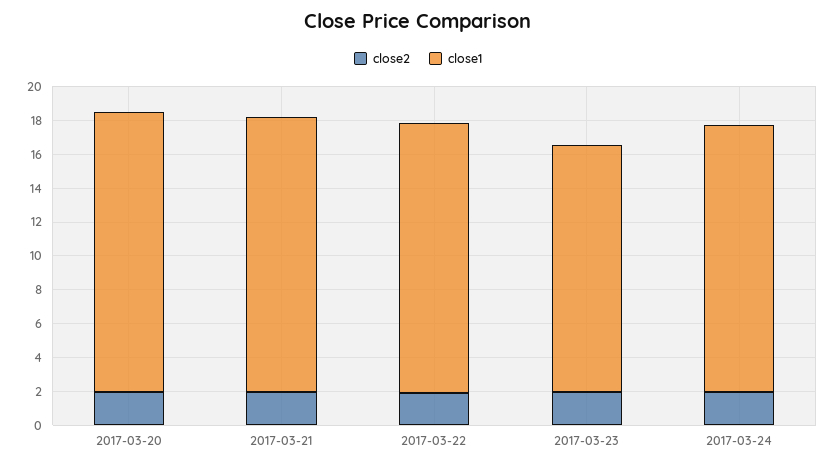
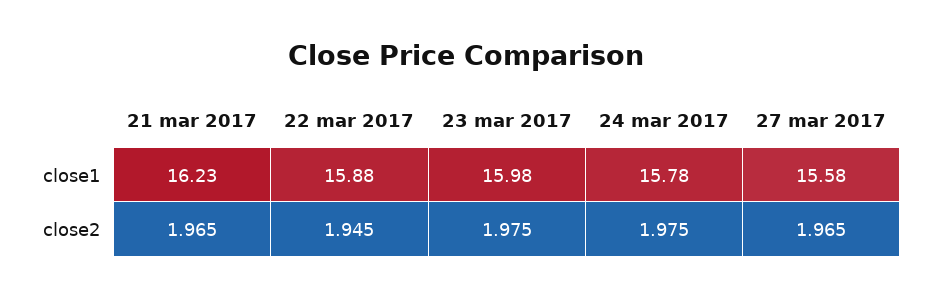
close2, 2017-03-20: 2 -> none
close1, 2017-03-20: 16.5 -> none
close1, 2017-03-23: 14.5 -> 15.98
close1, 27 mar 2017: none -> 15.58
close2, 27 mar 2017: none -> 1.965

